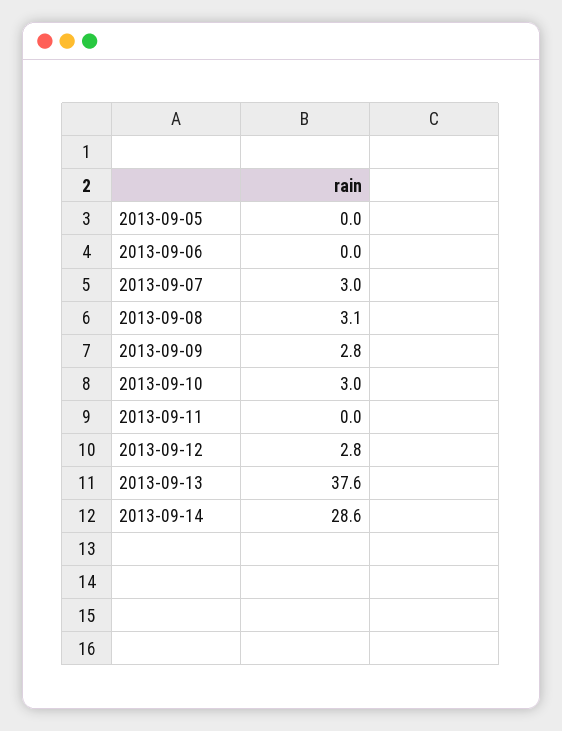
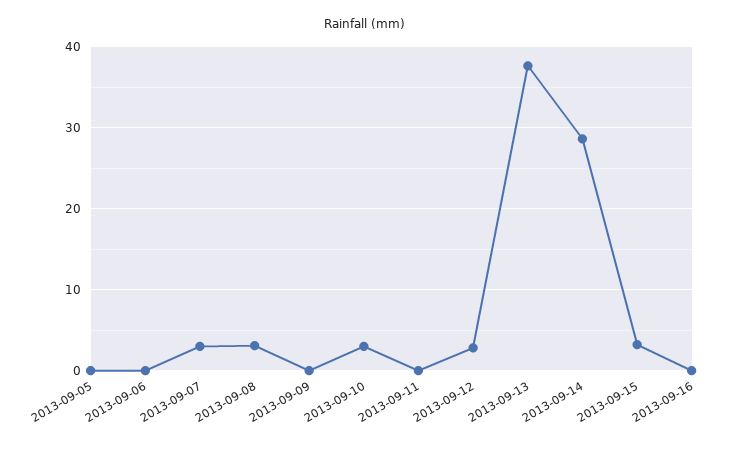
2013-09-09: 2.8 -> 0
2013-09-15: none -> 3
2013-09-16: none -> 0

